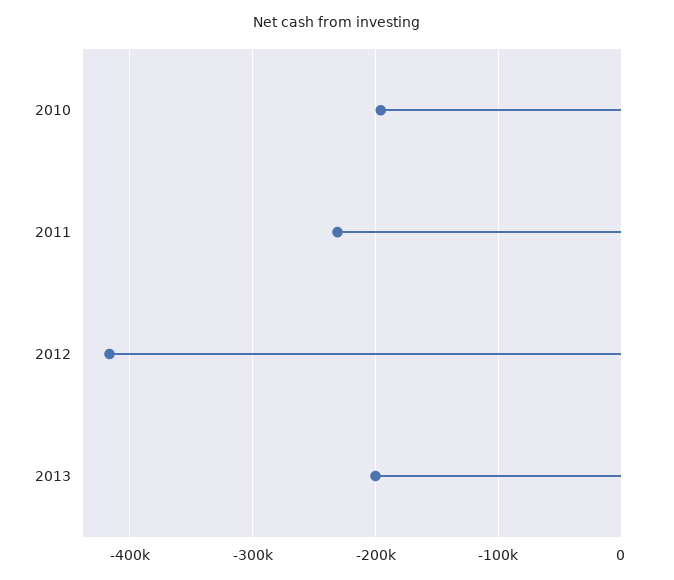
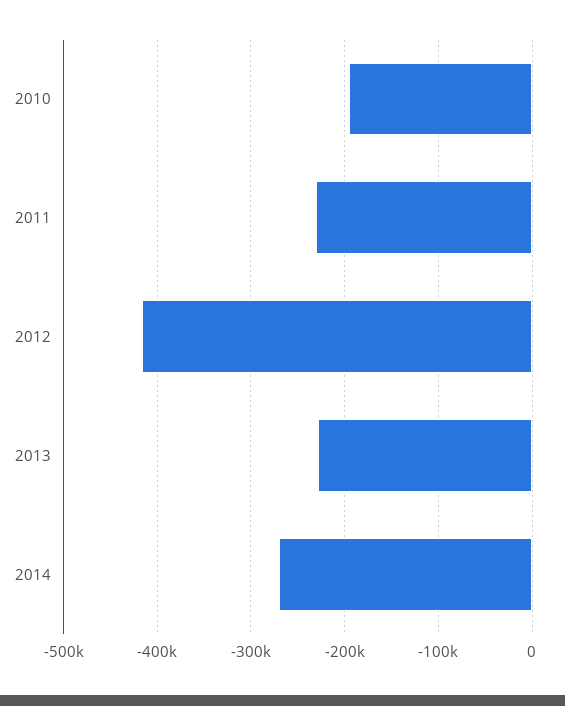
2013: -200000 -> -230000
2014: none -> -270000

